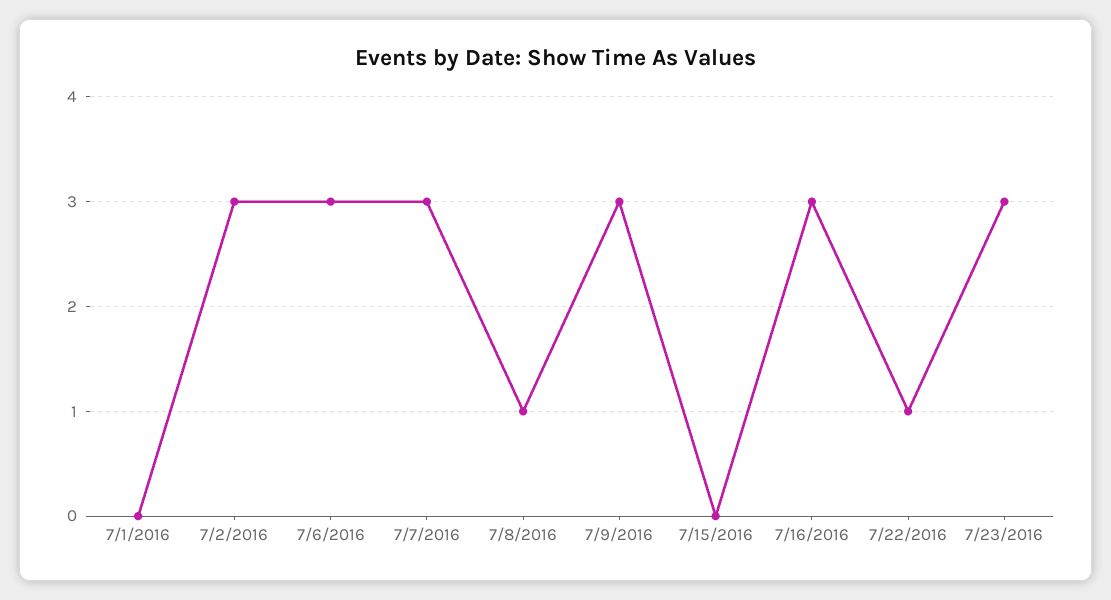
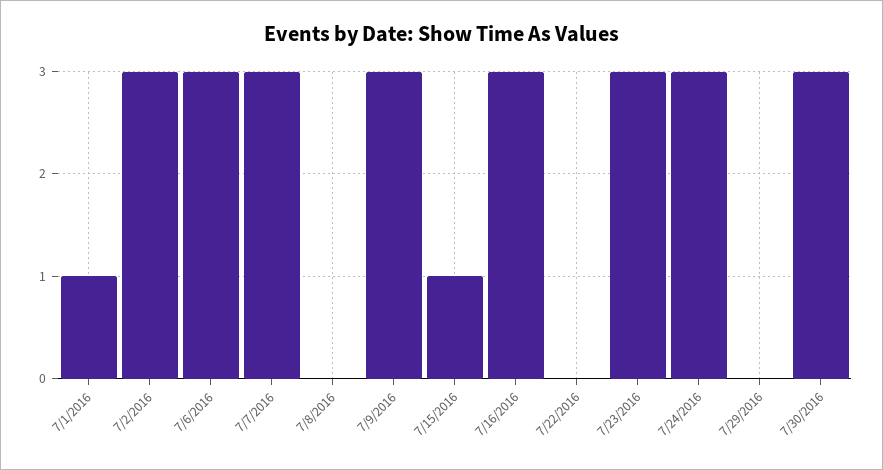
7/1/2016: 0 -> 1
7/8/2016: 1 -> 0
7/15/2016: 0 -> 1
7/22/2016: 1 -> 0
7/24/2016: none -> 3
7/29/2016: none -> 0
7/30/2016: none -> 3

